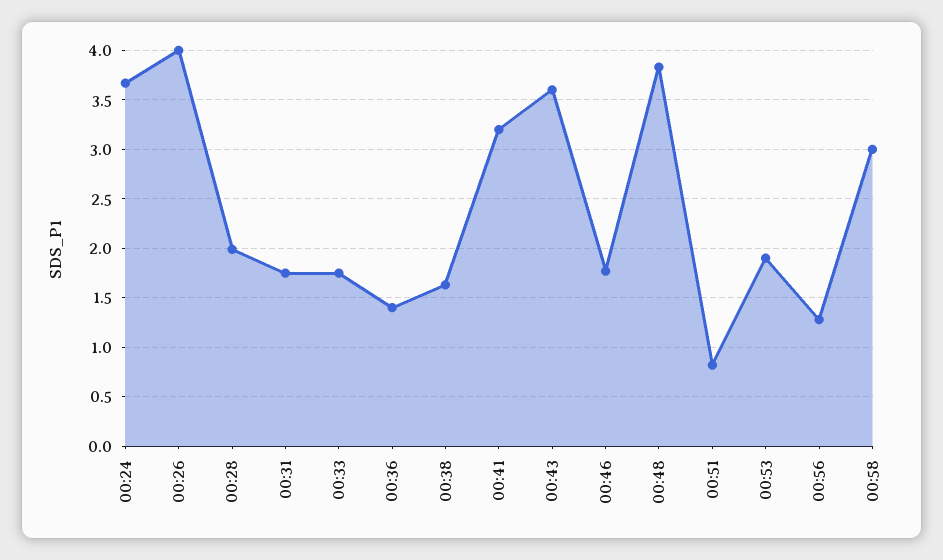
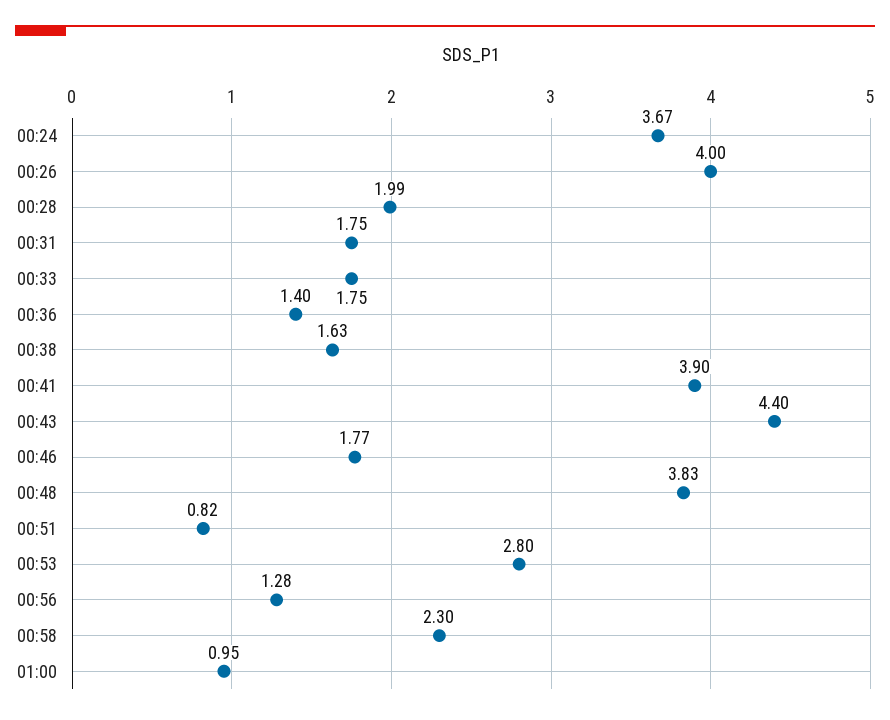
00:41: 3.2 -> 3.9
00:43: 3.6 -> 4.4
00:53: 1.9 -> 2.8
00:58: 3 -> 2.3
01:00: none -> 0.95

